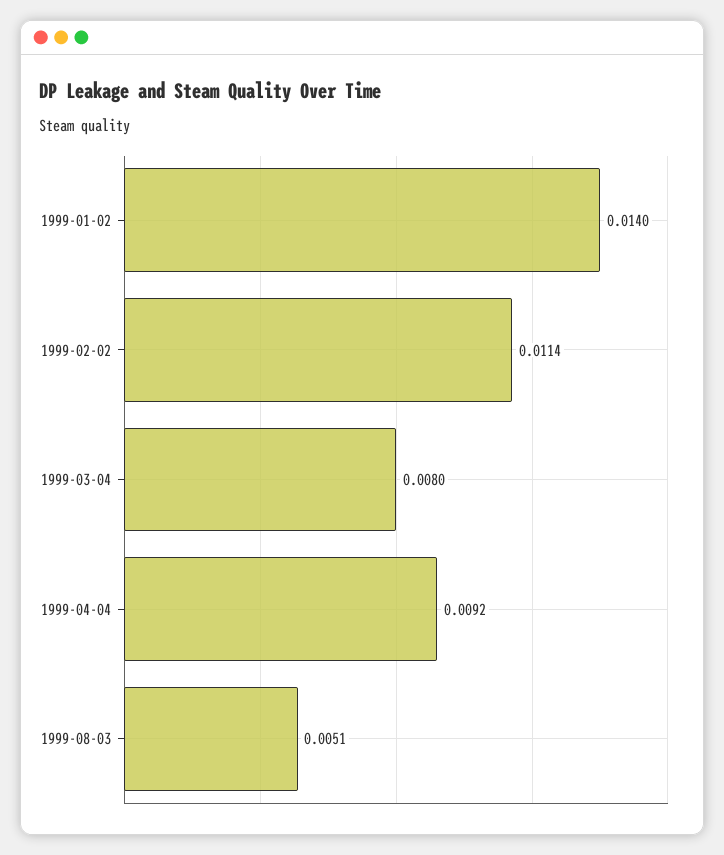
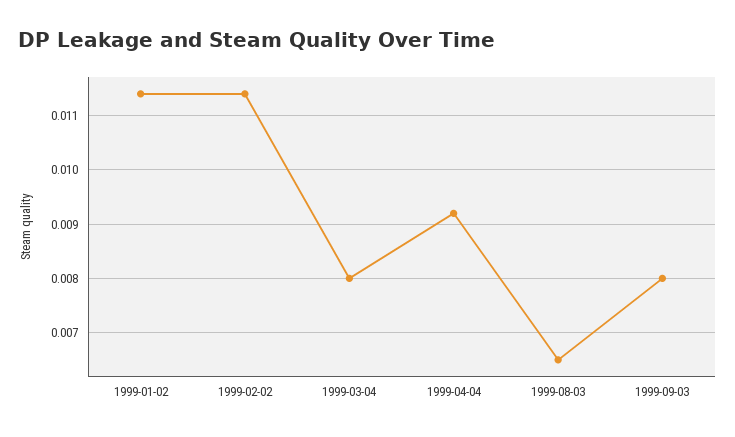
1999-01-02: 0.014 -> 0.0115
1999-08-03: 0.0051 -> 0.0065
1999-09-03: none -> 0.008

